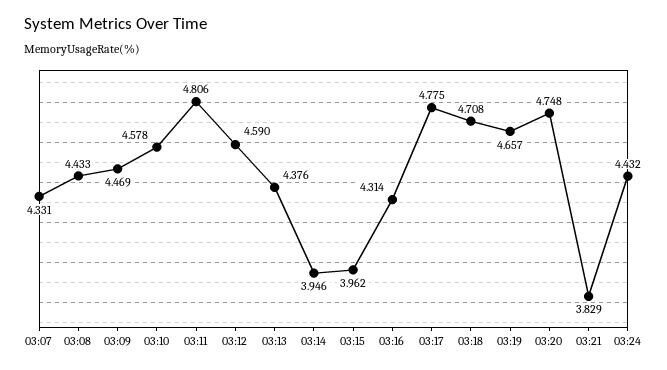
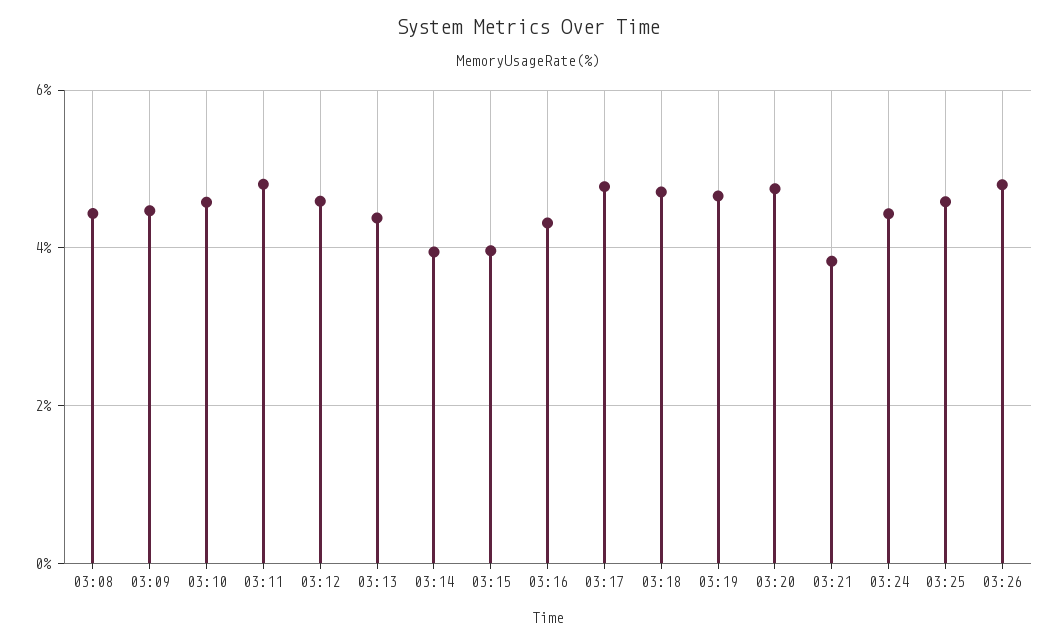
03:07: 4.331 -> none
03:25: none -> 4.6
03:26: none -> 4.8

